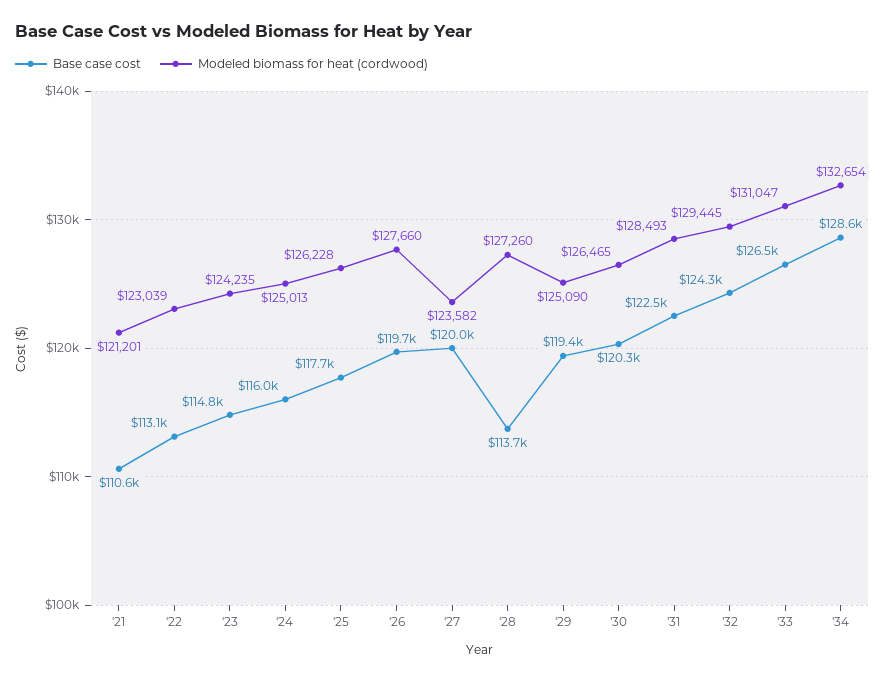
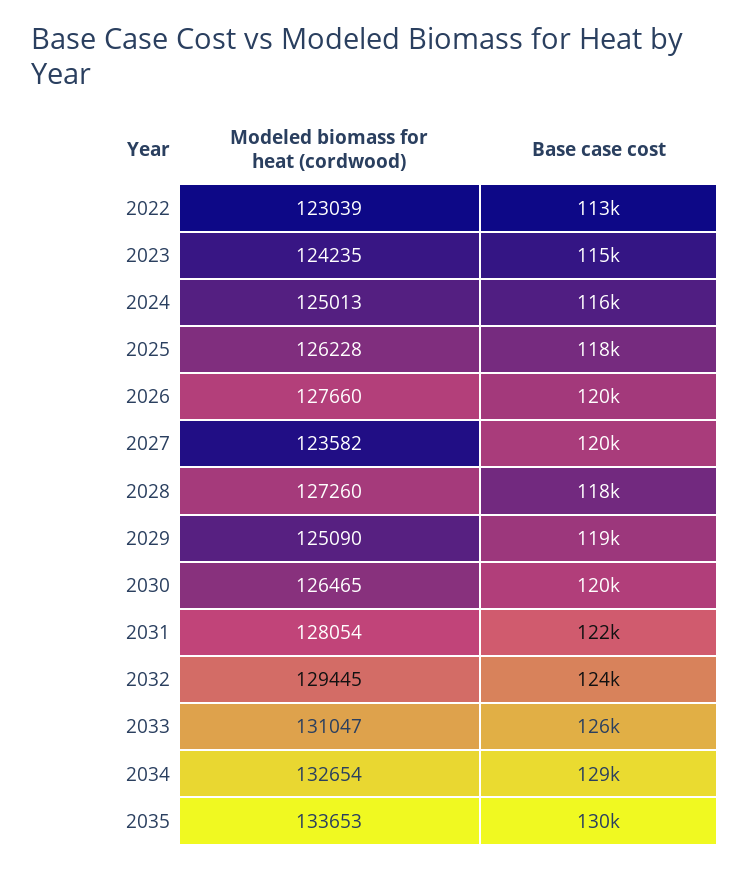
Base case cost, '21: 110600 -> none
Modeled biomass for heat (cordwood), '21: 121201 -> none
Base case cost, '28: 113700 -> 118000
Modeled biomass for heat (cordwood), '31: 128493 -> 128054
Modeled biomass for heat (cordwood), 2035: none -> 133653
Base case cost, 2035: none -> 130000

